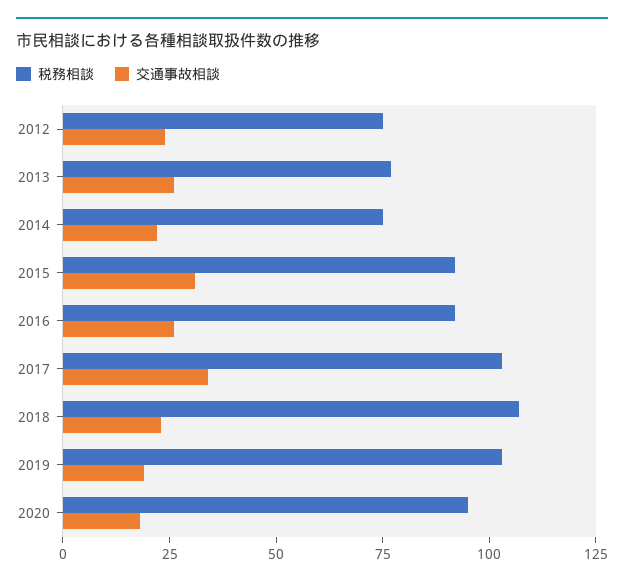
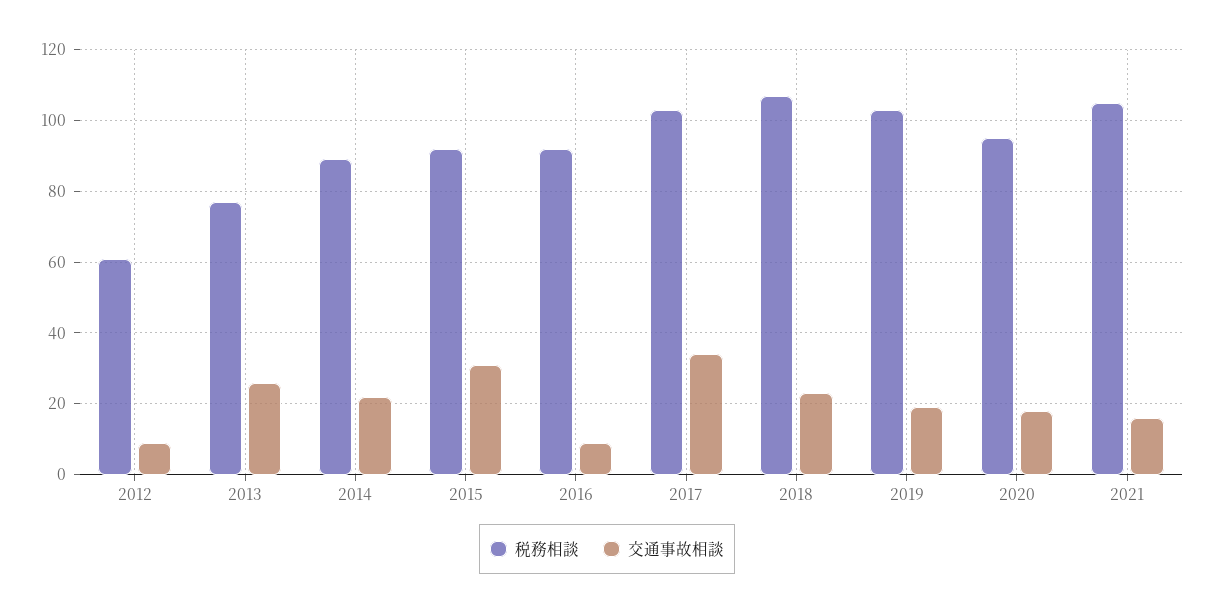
税務相談, 2012: 75 -> 60
交通事故相談, 2012: 25 -> 10
税務相談, 2014: 75 -> 90
交通事故相談, 2016: 25 -> 10
税務相談, 2021: none -> 105
交通事故相談, 2021: none -> 15

